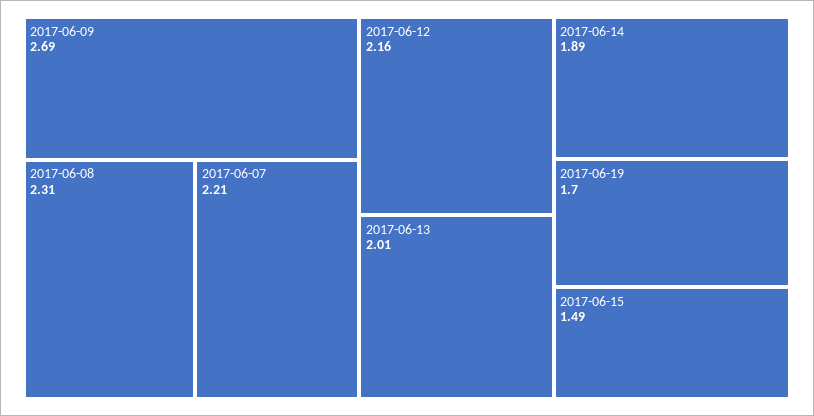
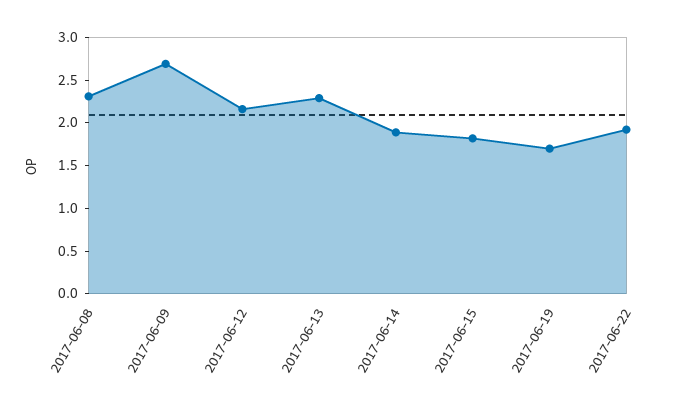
2017-06-07: 2.21 -> none
2017-06-13: 2.01 -> 2.3
2017-06-15: 1.49 -> 1.8
2017-06-22: none -> 1.9

